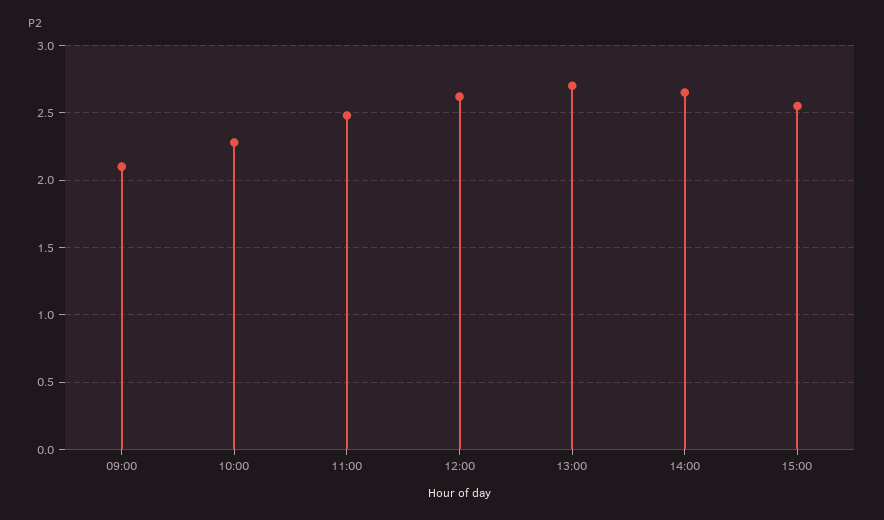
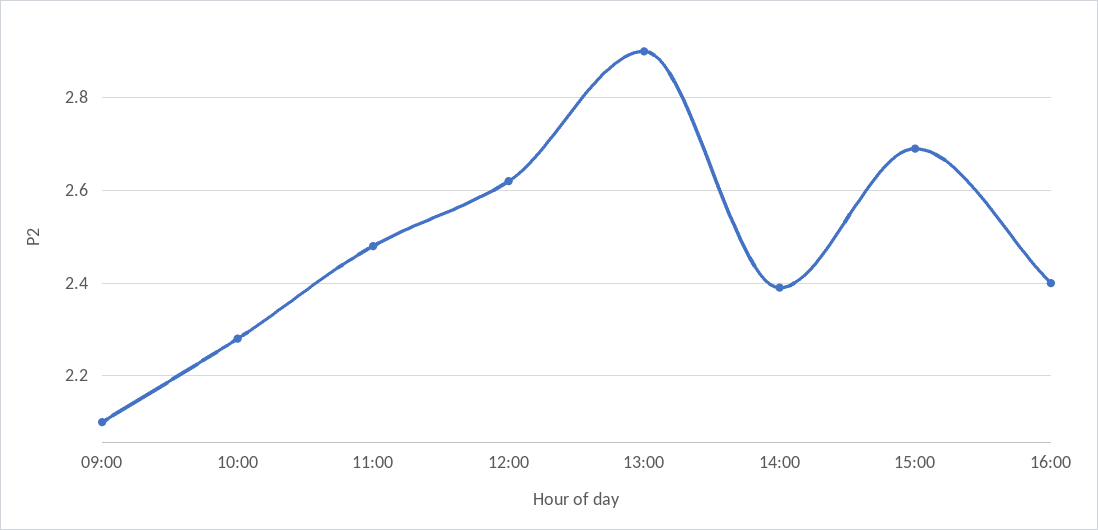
13:00: 2.7 -> 2.9
14:00: 2.65 -> 2.4
15:00: 2.55 -> 2.7
16:00: none -> 2.4

